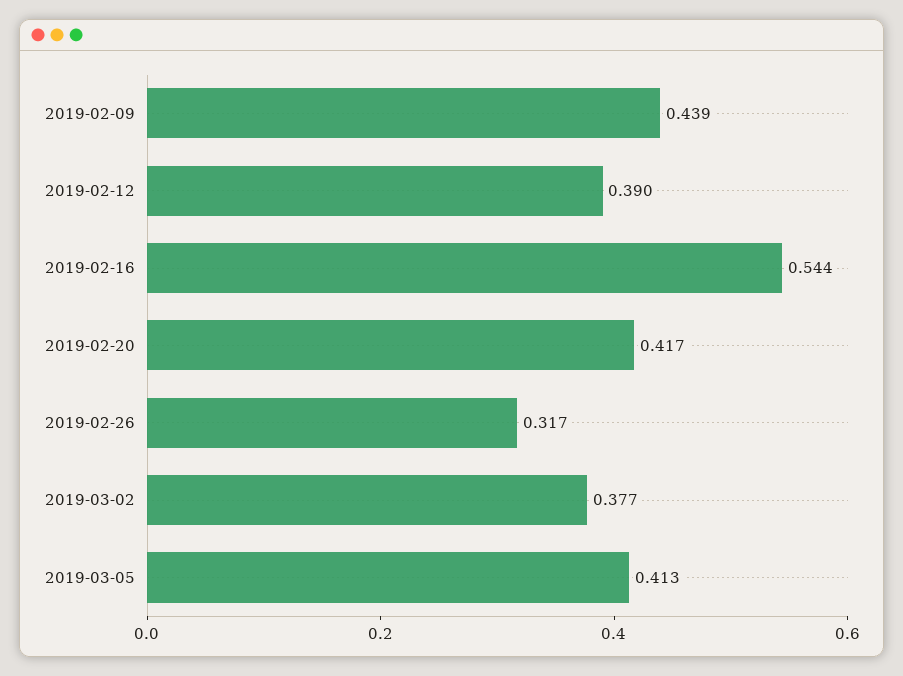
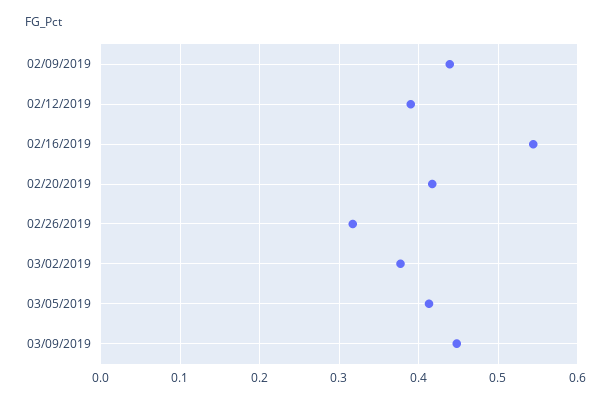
03/09/2019: none -> 0.45

